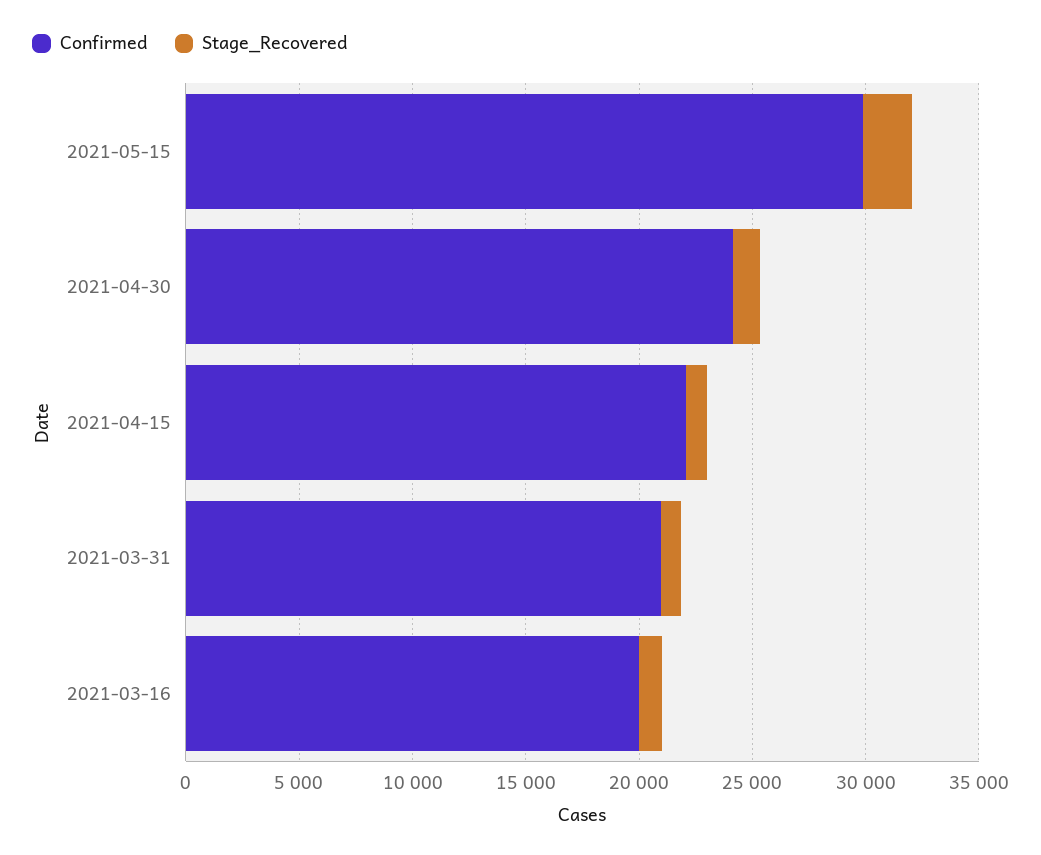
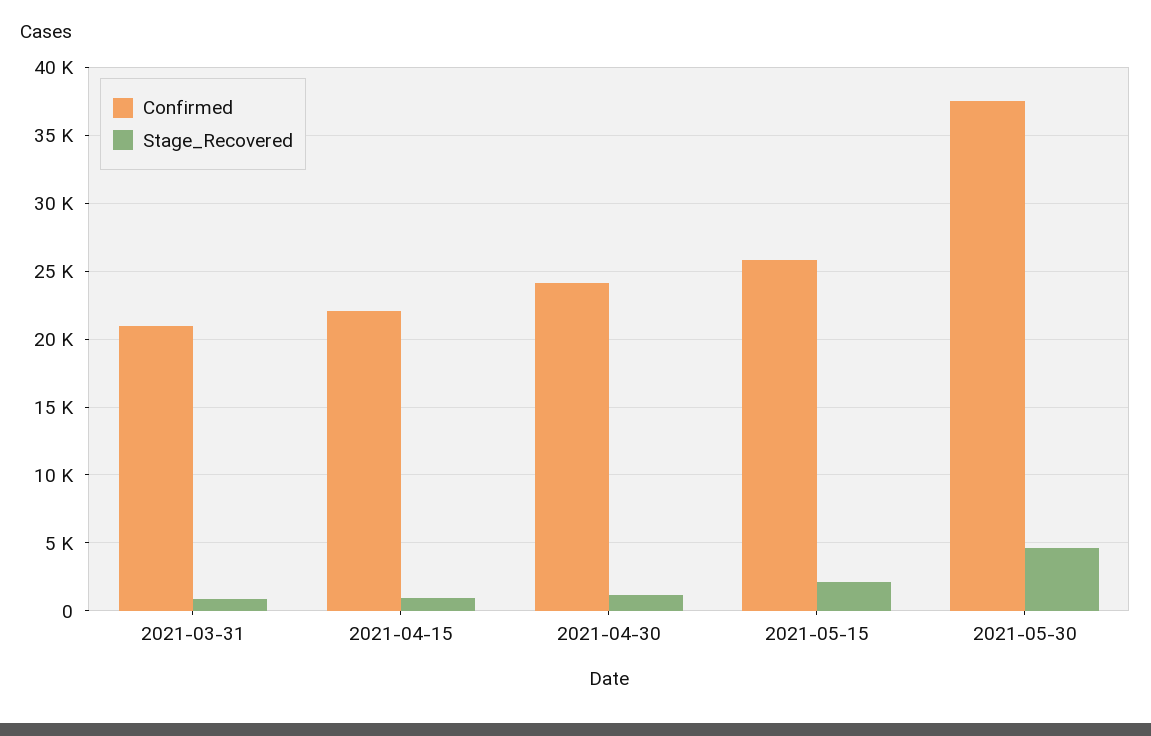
Confirmed, 2021-05-15: 30000 -> 26000
Confirmed, 2021-03-16: 20000 -> none
Stage_Recovered, 2021-03-16: 1000 -> none
Confirmed, 2021-05-30: none -> 37500
Stage_Recovered, 2021-05-30: none -> 4500

